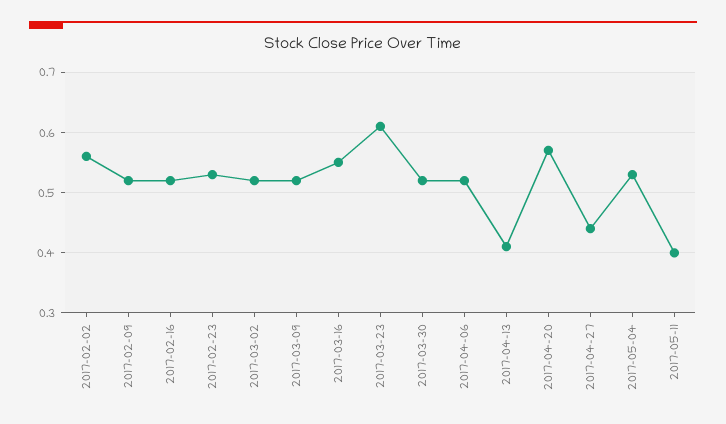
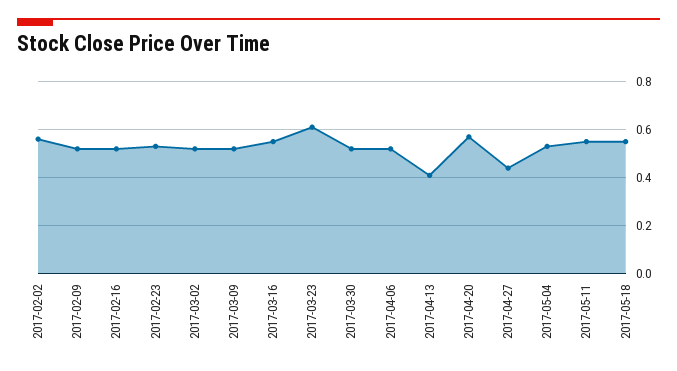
2017-05-11: 0.4 -> 0.55
2017-05-18: none -> 0.55

